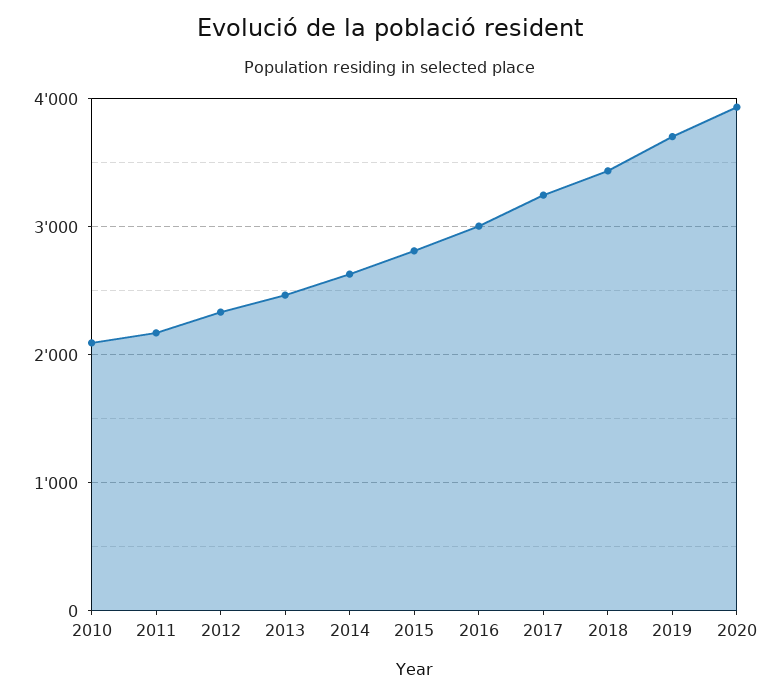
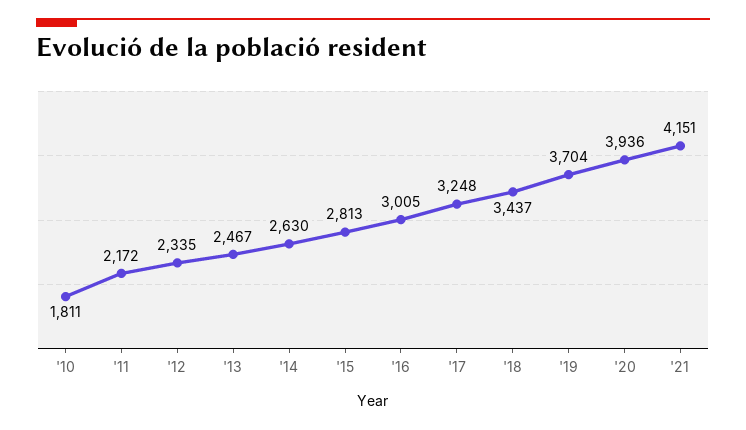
2010: 2100 -> 1811
'21: none -> 4151

